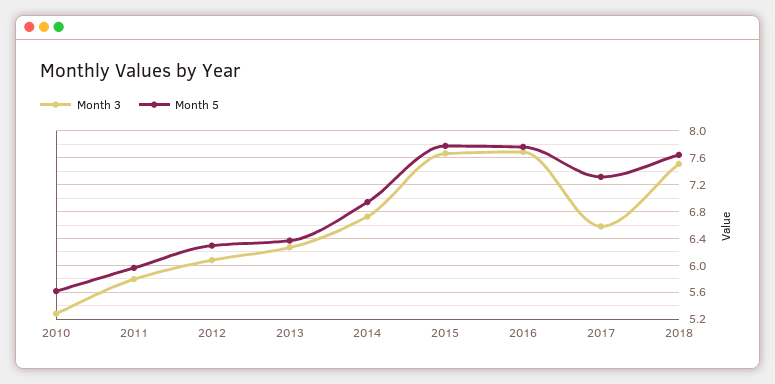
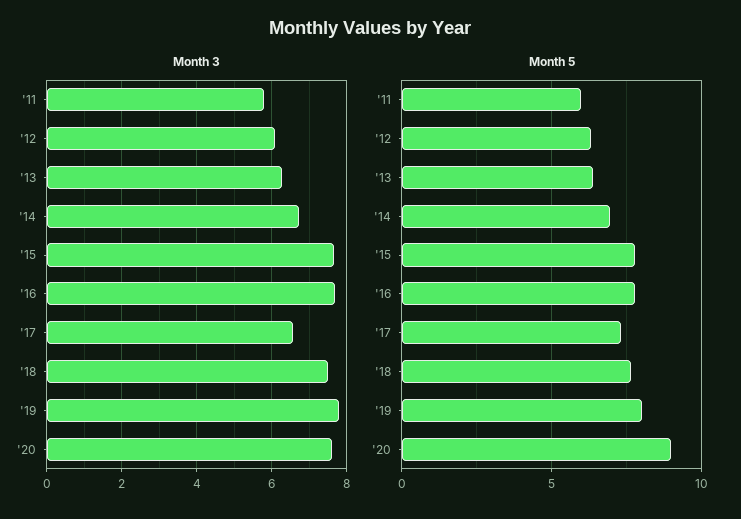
Month 3, 2010: 5.3 -> none
Month 5, 2010: 5.6 -> none
Month 3, '19: none -> 7.8
Month 3, '20: none -> 7.6
Month 5, '19: none -> 8
Month 5, '20: none -> 9

